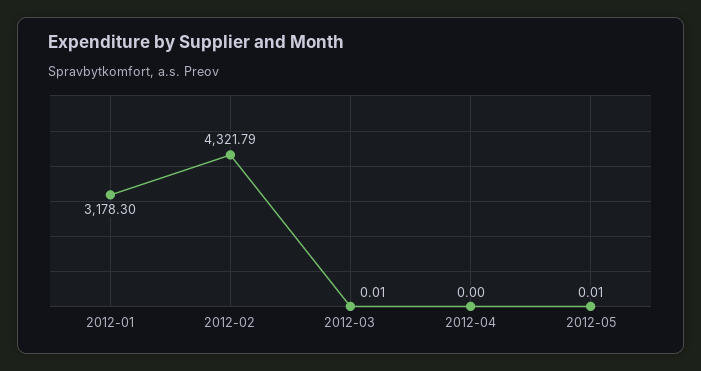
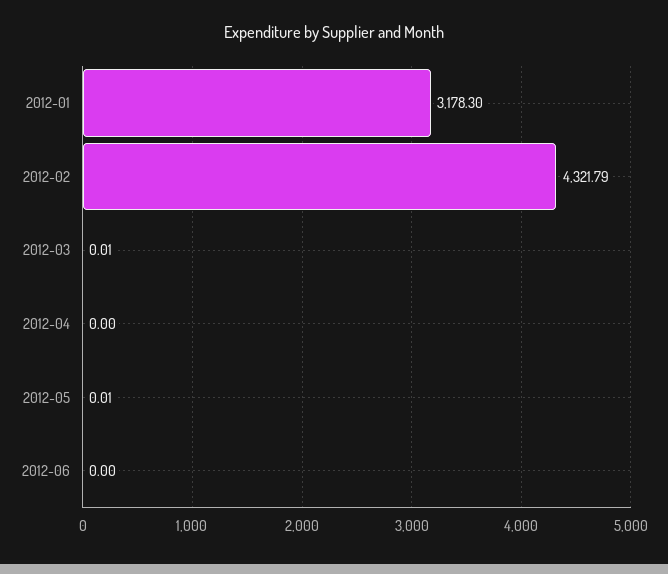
2012-06: none -> 0

